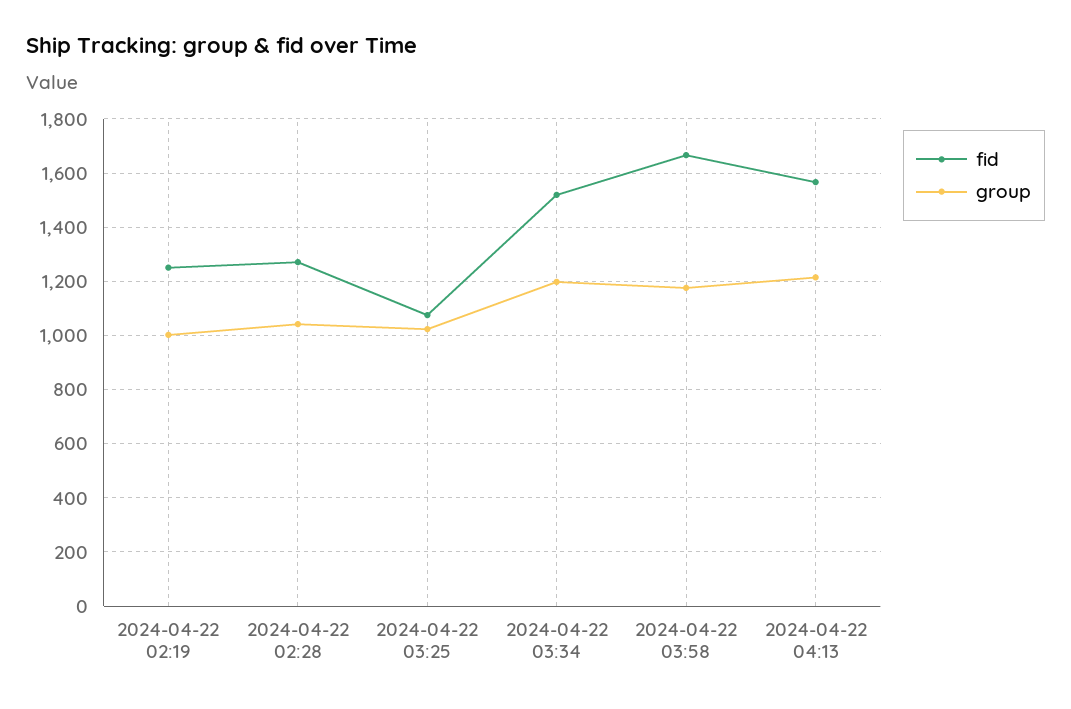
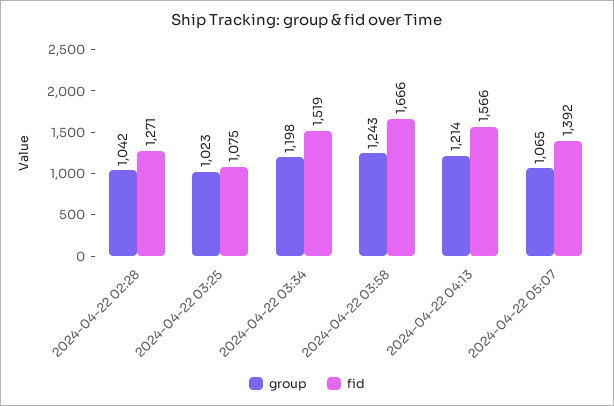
fid, 2024-04-22 02:19: 1250 -> none
group, 2024-04-22 02:19: 1000 -> none
group, 2024-04-22 03:58: 1175 -> 1243
group, 2024-04-22 05:07: none -> 1065
fid, 2024-04-22 05:07: none -> 1392

